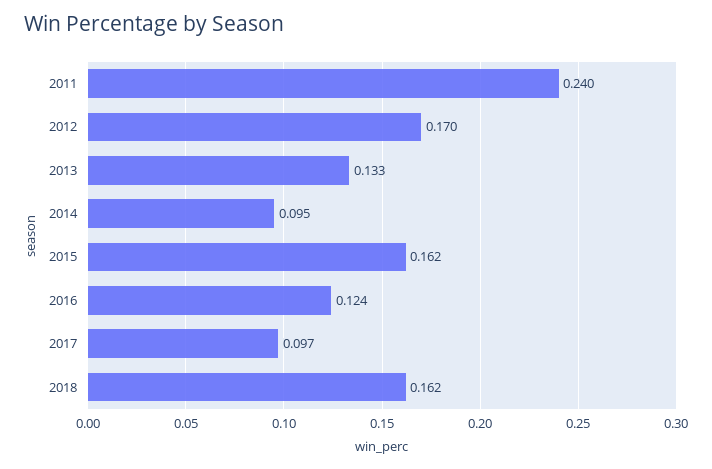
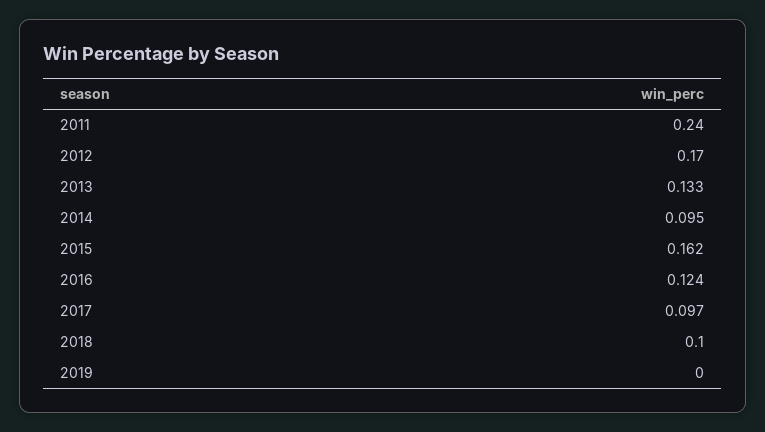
2018: 0.162 -> 0.1
2019: none -> 0

